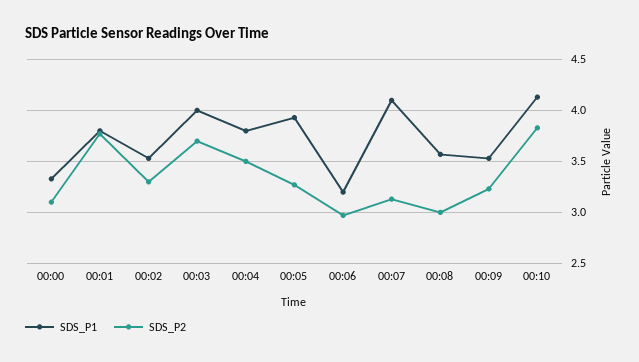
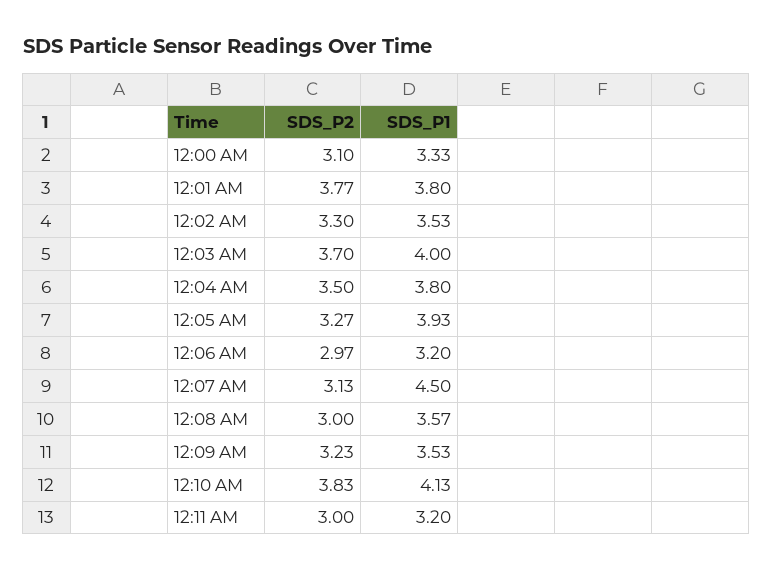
SDS_P1, 00:07: 4.1 -> 4.5
SDS_P2, 12:11 AM: none -> 3
SDS_P1, 12:11 AM: none -> 3.2

